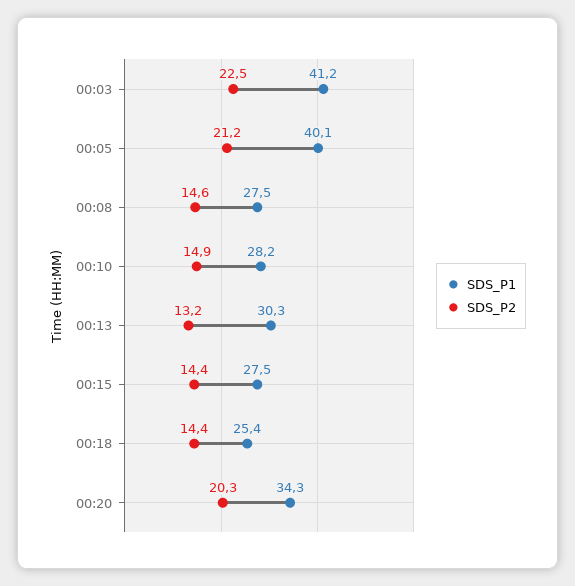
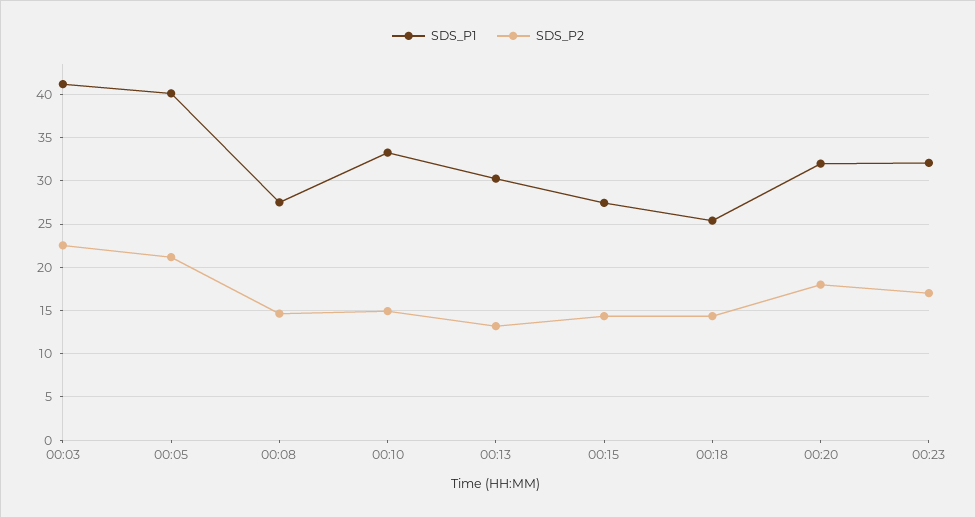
SDS_P1, 00:10: 28.2 -> 33
SDS_P1, 00:20: 34.3 -> 32
SDS_P2, 00:20: 20.3 -> 18
SDS_P1, 00:23: none -> 32
SDS_P2, 00:23: none -> 17

